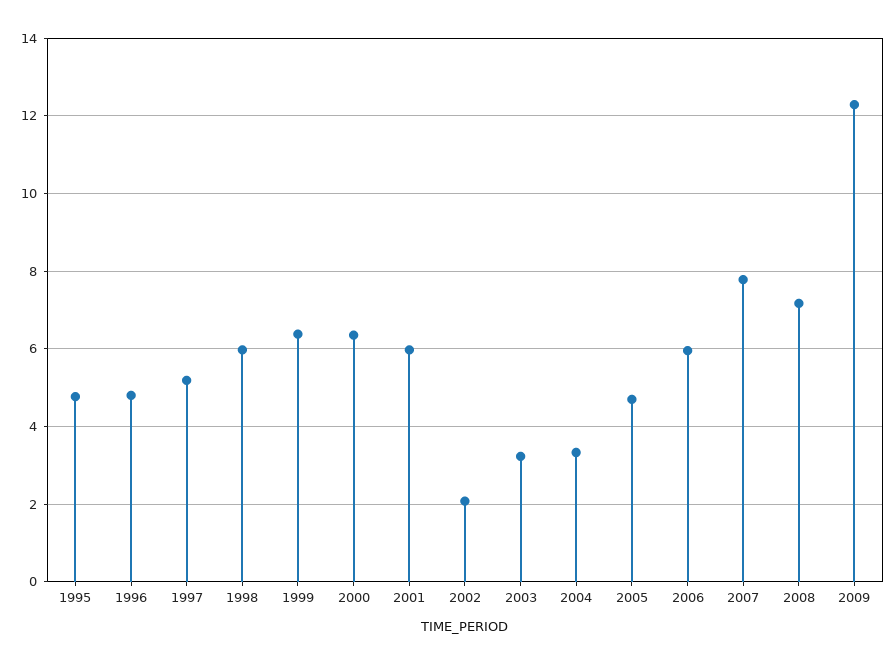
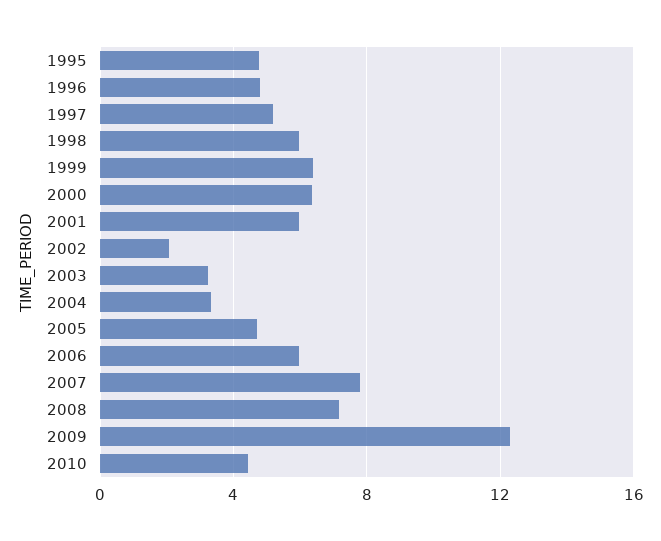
2010: none -> 4.5

